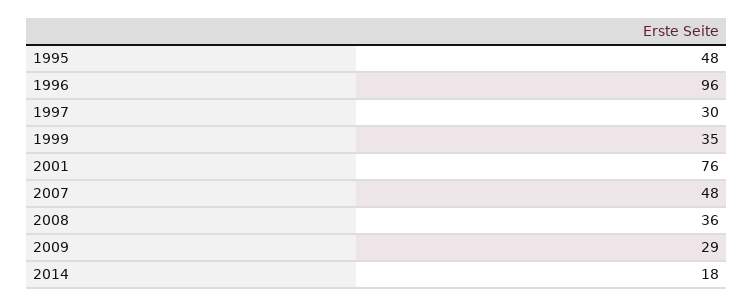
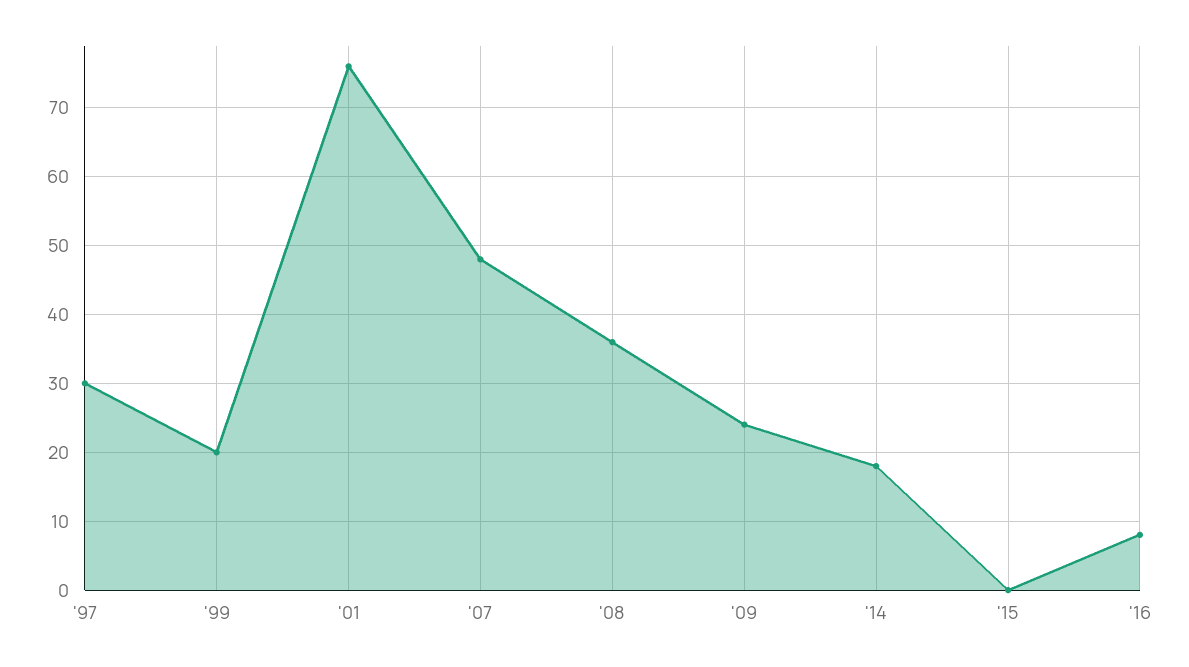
1995: 48 -> none
1996: 96 -> none
1999: 35 -> 20
2009: 29 -> 24
'15: none -> 0
'16: none -> 8

